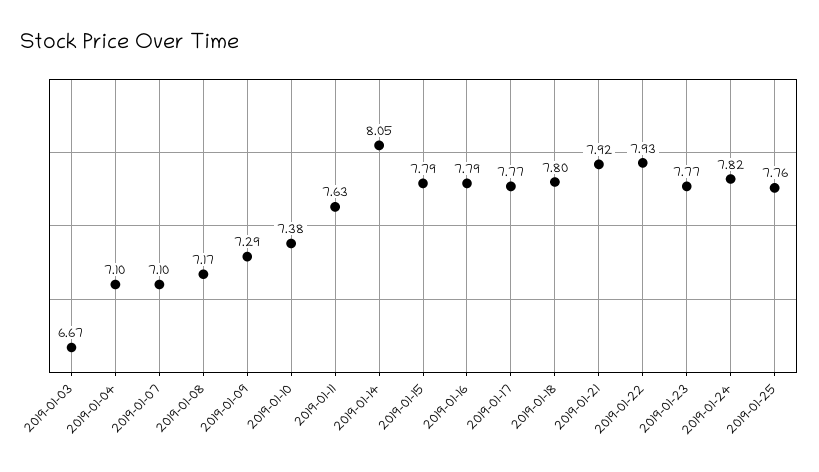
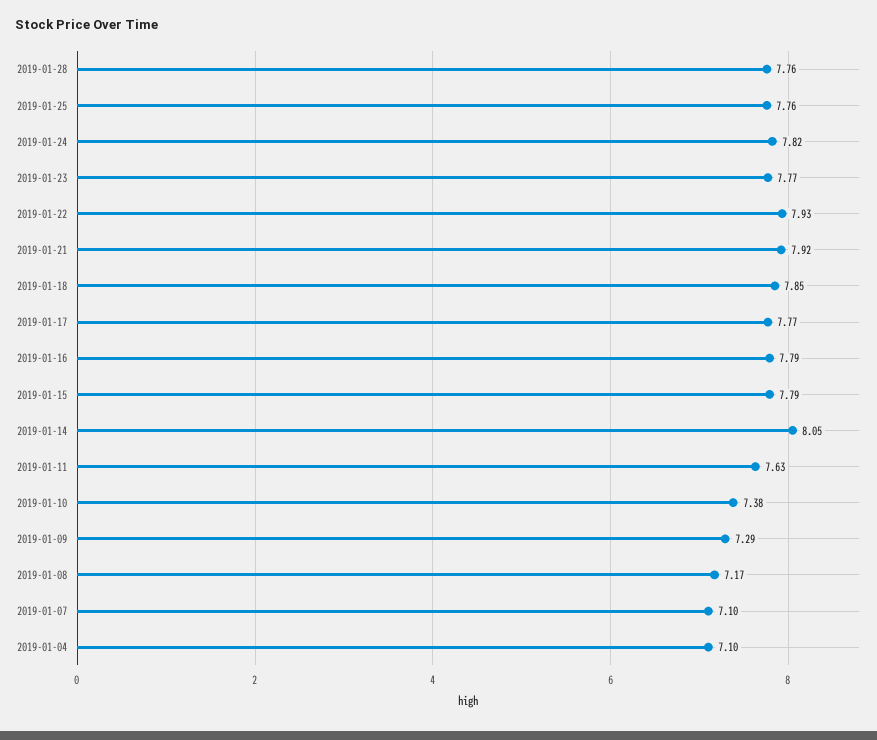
2019-01-03: 6.67 -> none
2019-01-18: 7.8 -> 7.85
2019-01-28: none -> 7.76

